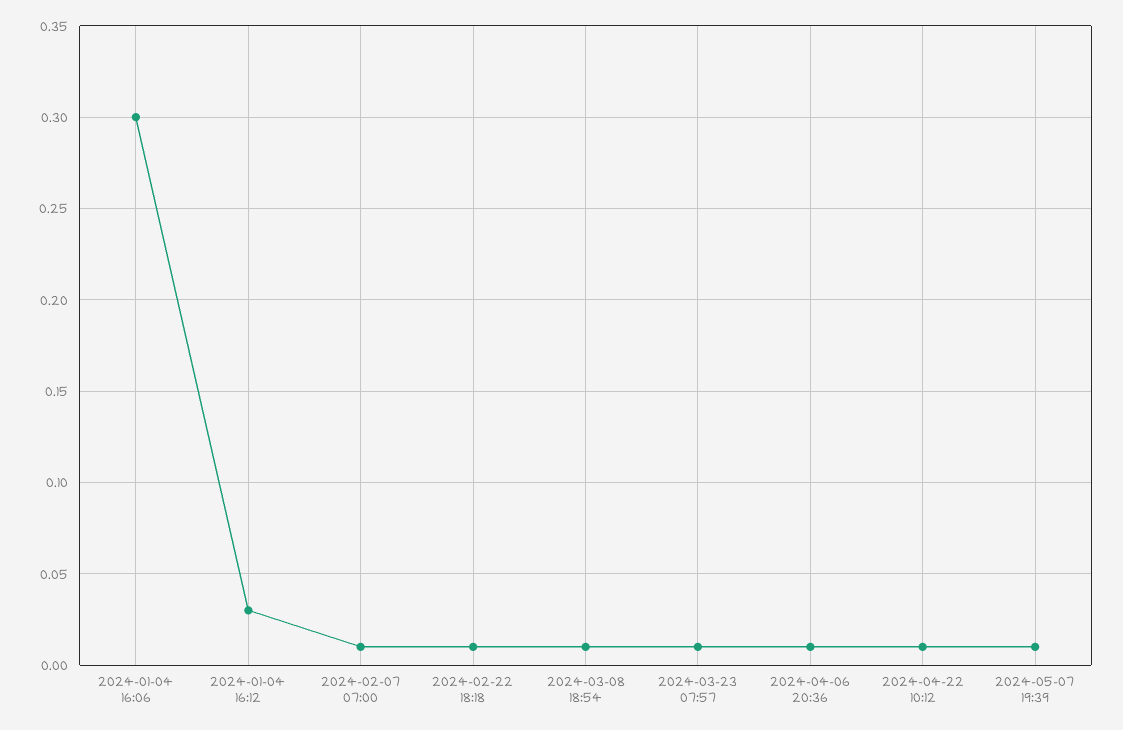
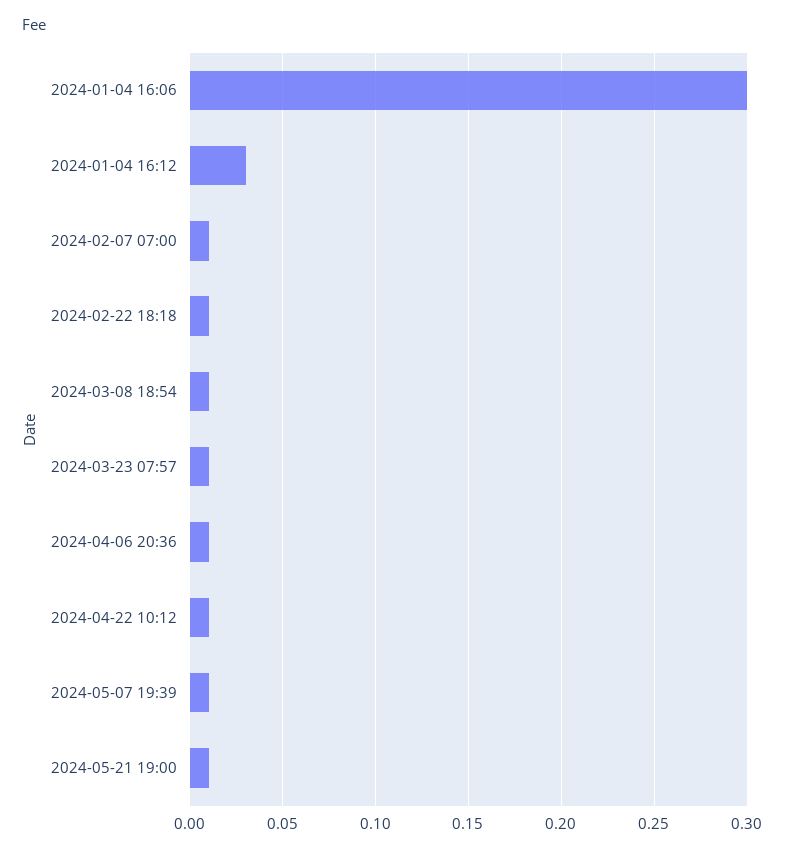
2024-05-21 19:00: none -> 0.01

